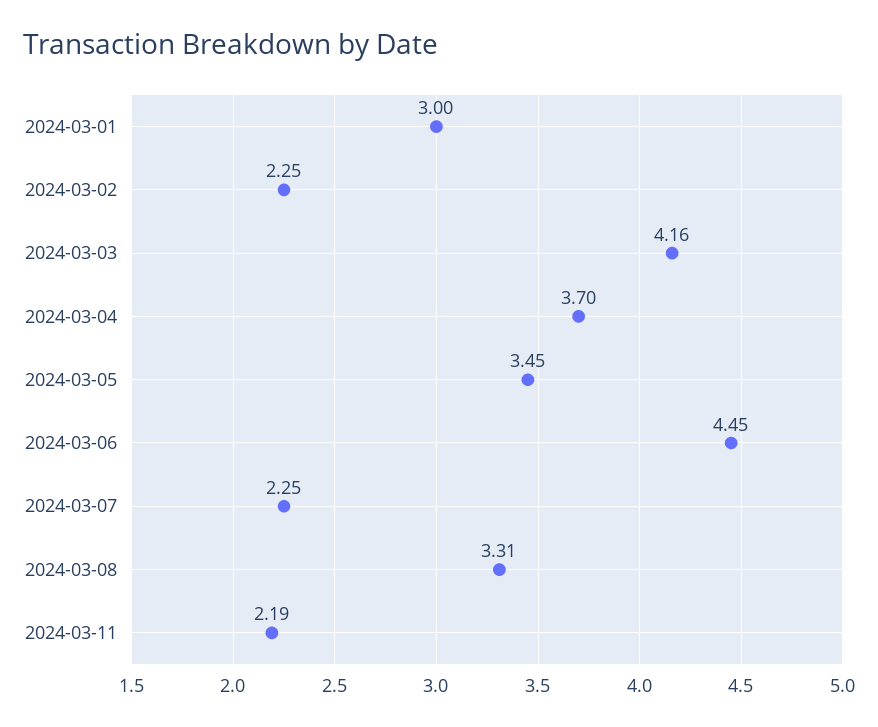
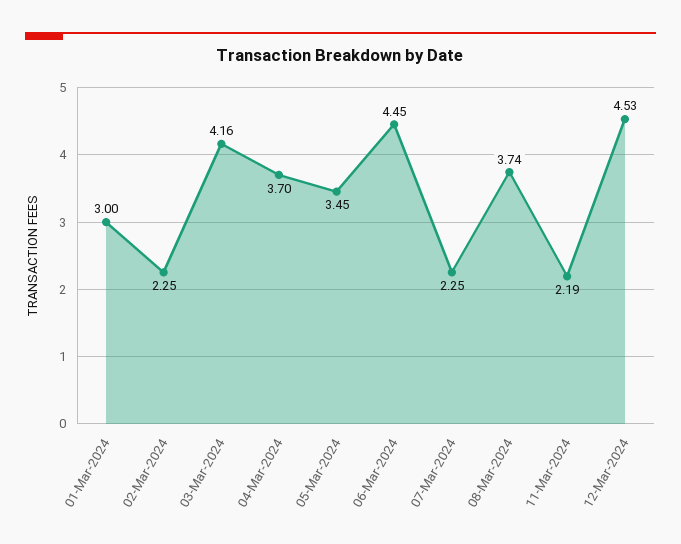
2024-03-08: 3.31 -> 3.74
12-Mar-2024: none -> 4.53

